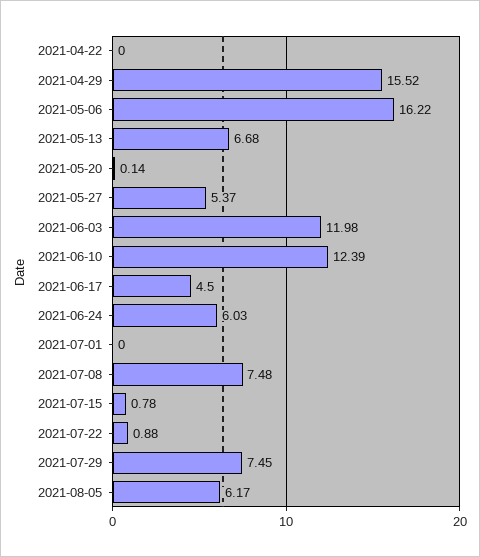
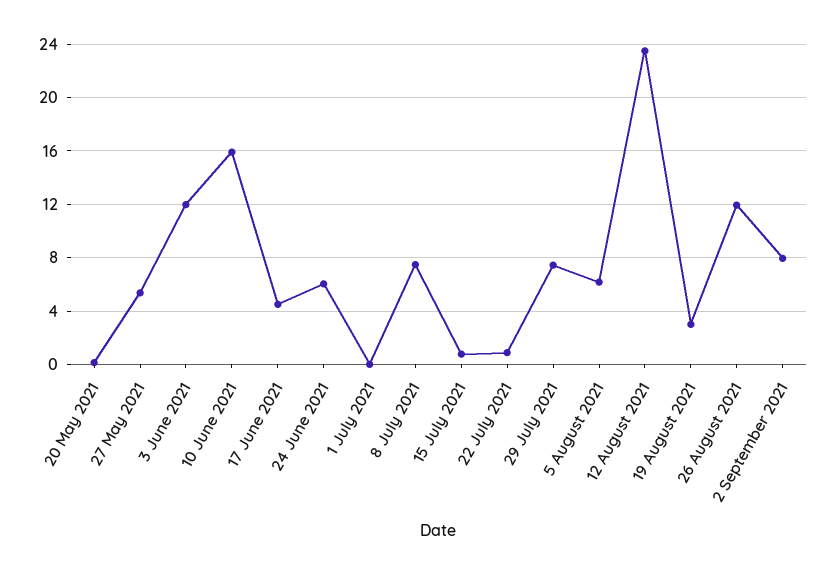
2021-04-22: 0 -> none
2021-04-29: 15.52 -> none
2021-05-06: 16.22 -> none
2021-05-13: 6.68 -> none
2021-06-10: 12.39 -> 16
12 August 2021: none -> 23.5
19 August 2021: none -> 3
26 August 2021: none -> 12
2 September 2021: none -> 8

